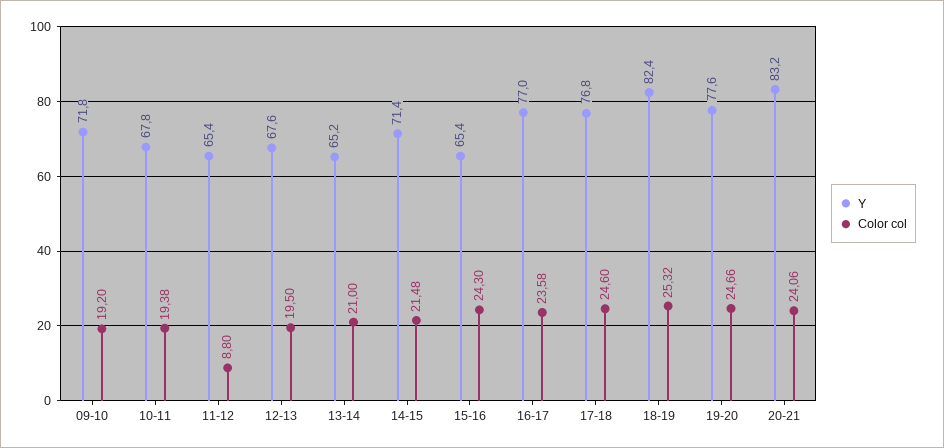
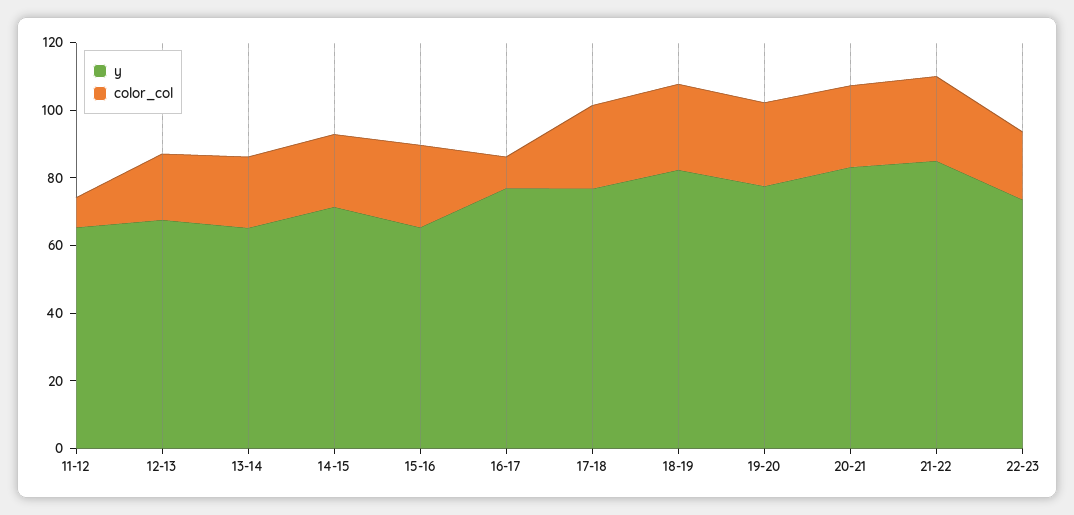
Y, 09-10: 71.8 -> none
Color col, 09-10: 19.2 -> none
Y, 10-11: 67.8 -> none
Color col, 10-11: 19.38 -> none
Color col, 16-17: 23.58 -> 10
Y, 21-22: none -> 85
Color col, 21-22: none -> 25
Y, 22-23: none -> 75
Color col, 22-23: none -> 20

